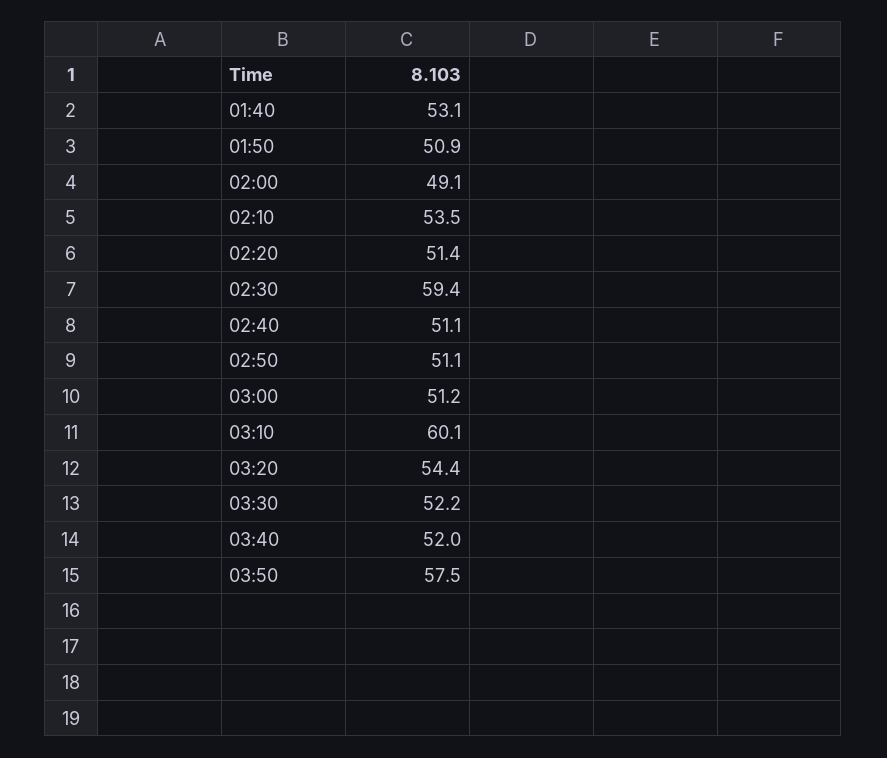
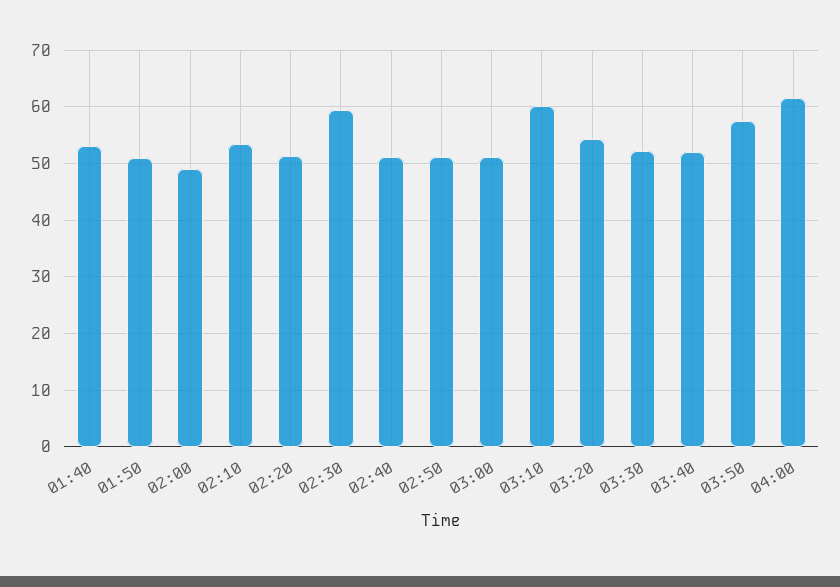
04:00: none -> 62

